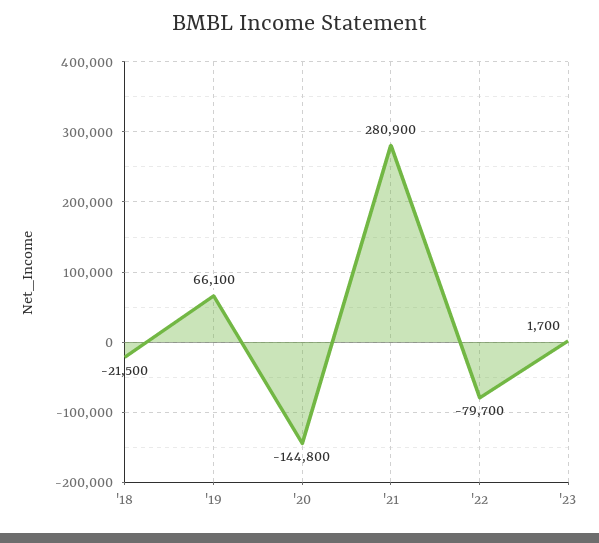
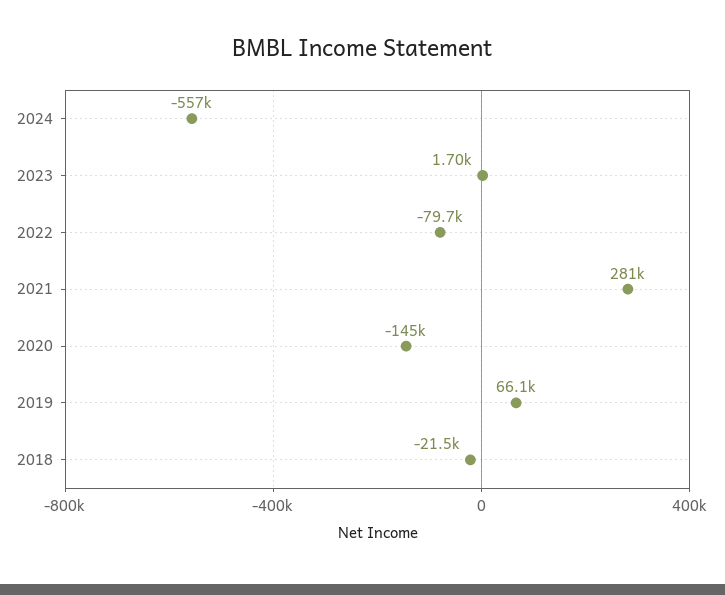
2024: none -> -557000

